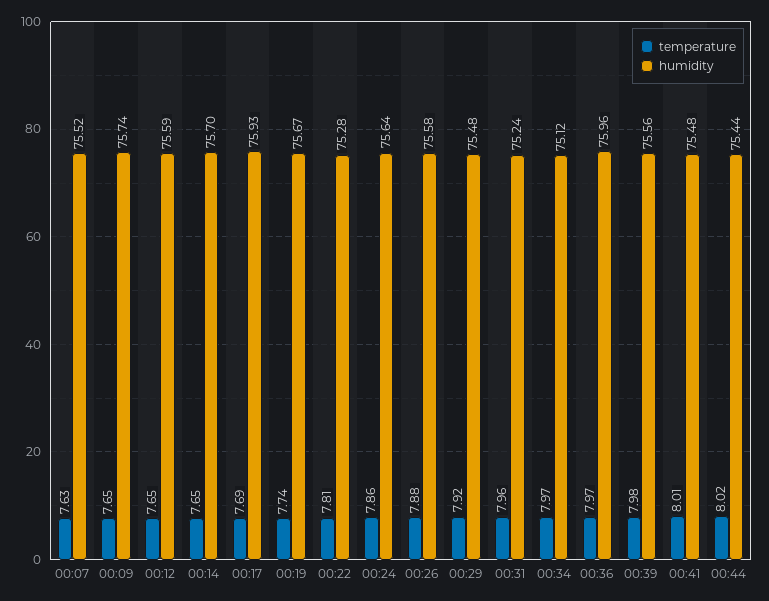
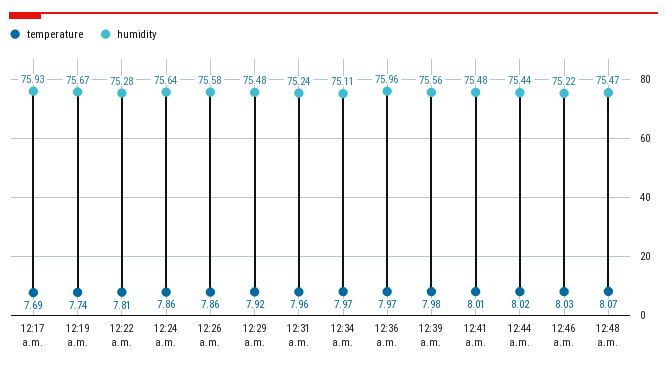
temperature, 00:07: 7.63 -> none
humidity, 00:07: 75.52 -> none
temperature, 00:09: 7.65 -> none
humidity, 00:09: 75.74 -> none
temperature, 00:12: 7.65 -> none
humidity, 00:12: 75.59 -> none
temperature, 00:14: 7.65 -> none
humidity, 00:14: 75.7 -> none
temperature, 00:26: 7.88 -> 7.86
humidity, 00:34: 75.12 -> 75.11
temperature, 12:46 a.m.: none -> 8.03
humidity, 12:46 a.m.: none -> 75.22
temperature, 12:48 a.m.: none -> 8.07
humidity, 12:48 a.m.: none -> 75.47

